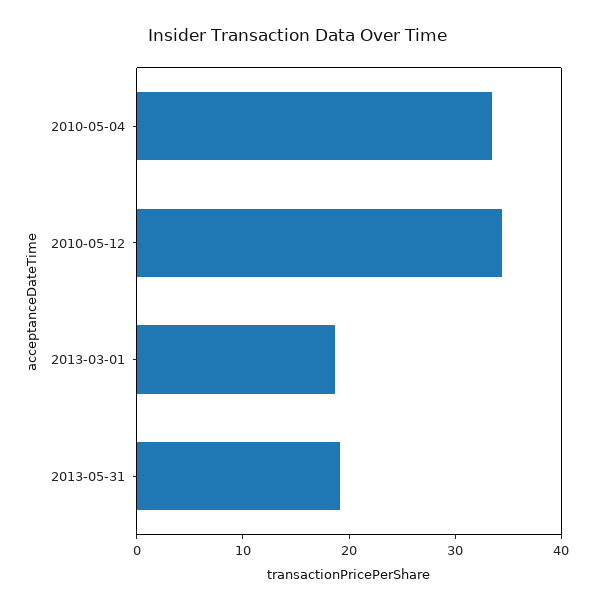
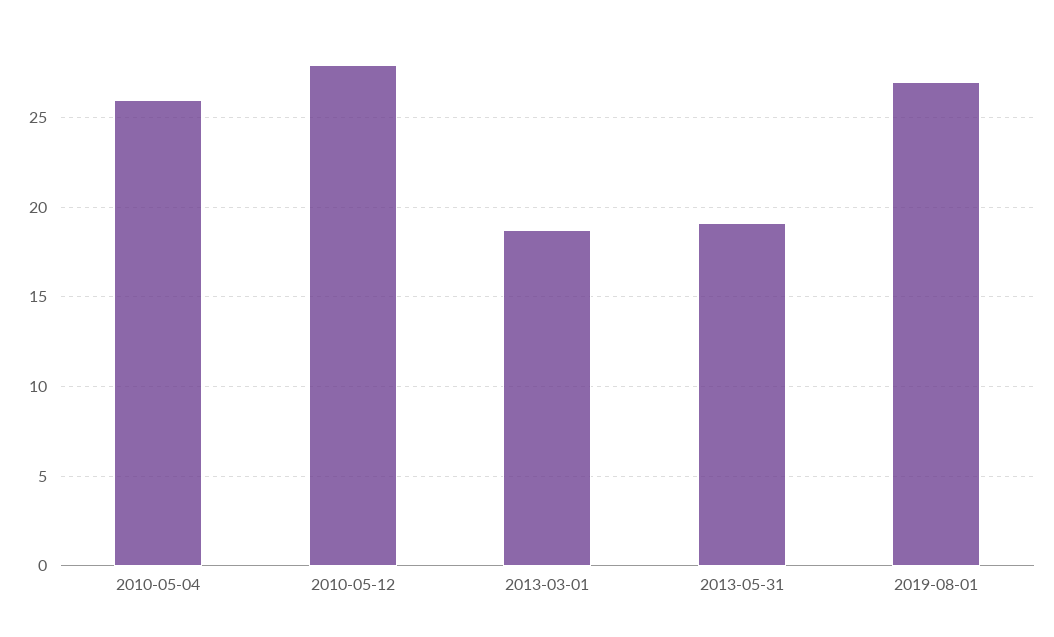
2010-05-04: 34 -> 26
2010-05-12: 34 -> 28
2019-08-01: none -> 27

